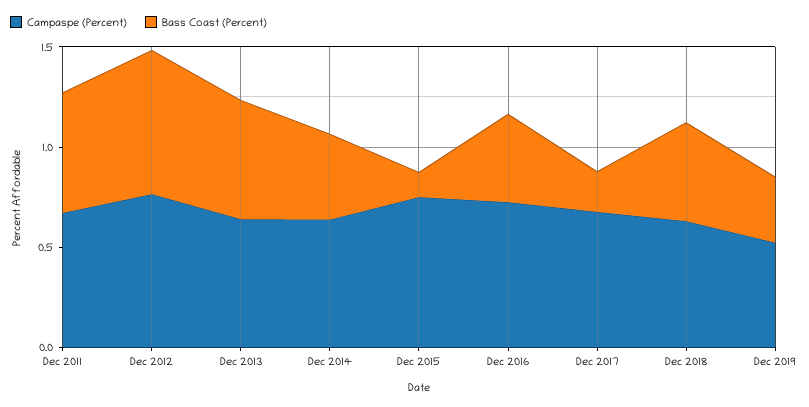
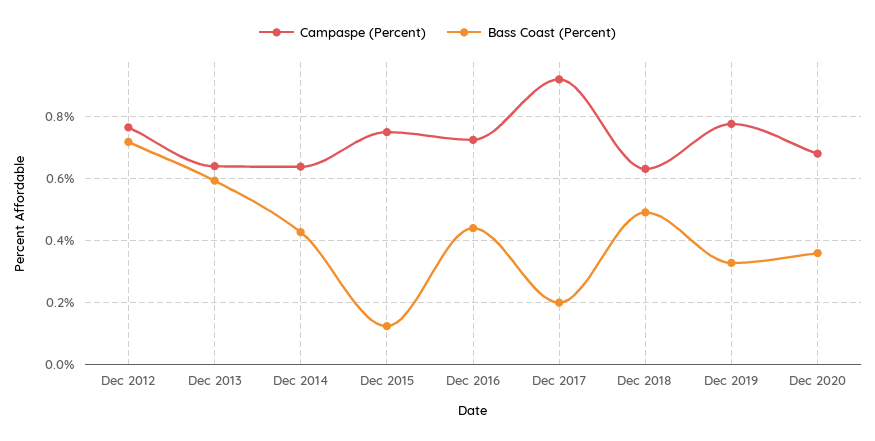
Campaspe (Percent), Dec 2011: 0.7 -> none
Bass Coast (Percent), Dec 2011: 0.6 -> none
Campaspe (Percent), Dec 2017: 0.7 -> 0.92
Campaspe (Percent), Dec 2019: 0.5 -> 0.78
Campaspe (Percent), Dec 2020: none -> 0.68
Bass Coast (Percent), Dec 2020: none -> 0.36

